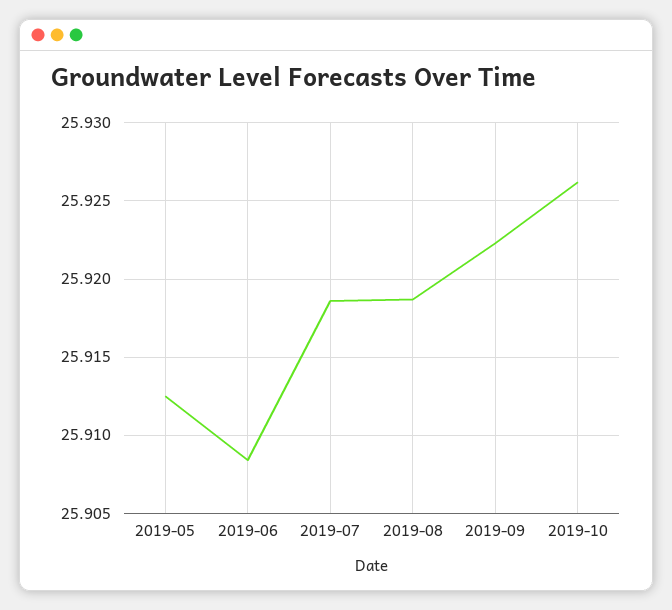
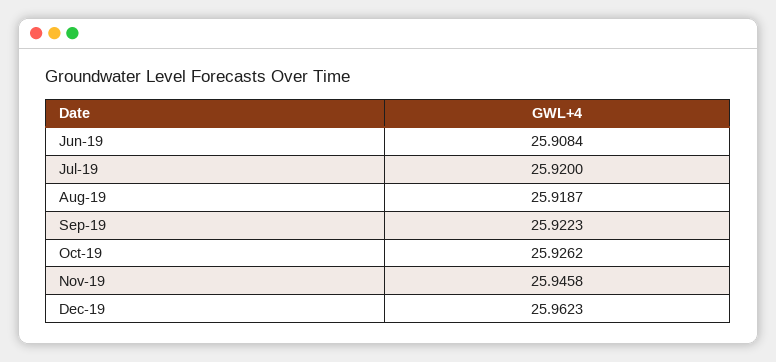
2019-05: 25.9125 -> none
2019-07: 25.9185 -> 25.92
Nov-19: none -> 25.9458
Dec-19: none -> 25.9623

